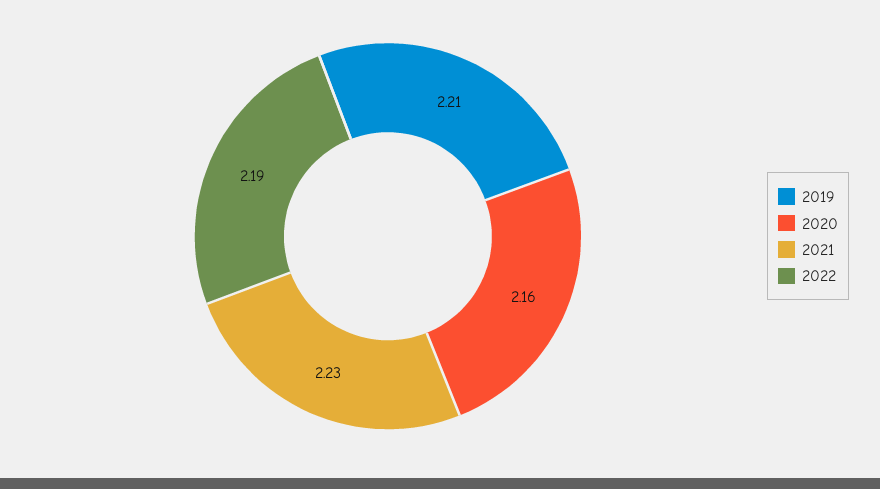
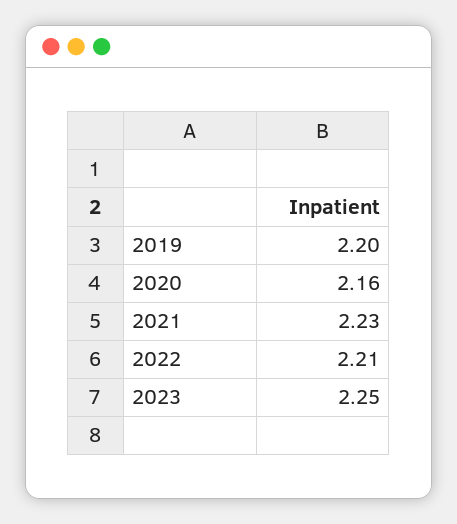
2019: 2.21 -> 2.2
2022: 2.19 -> 2.21
2023: none -> 2.25

